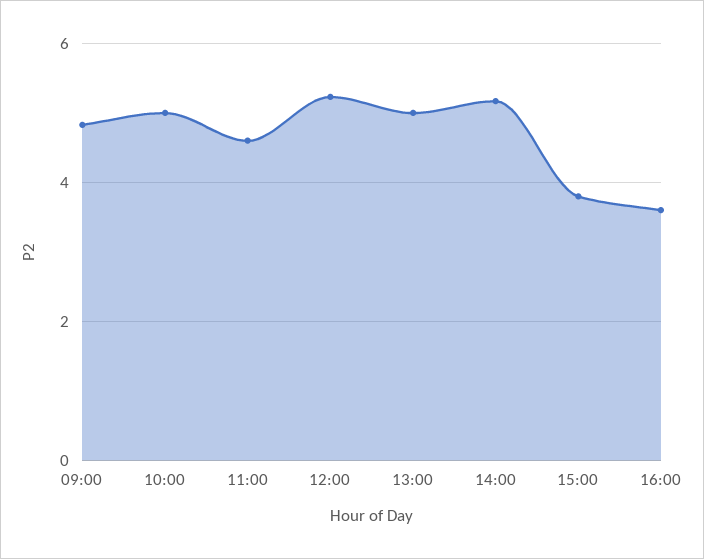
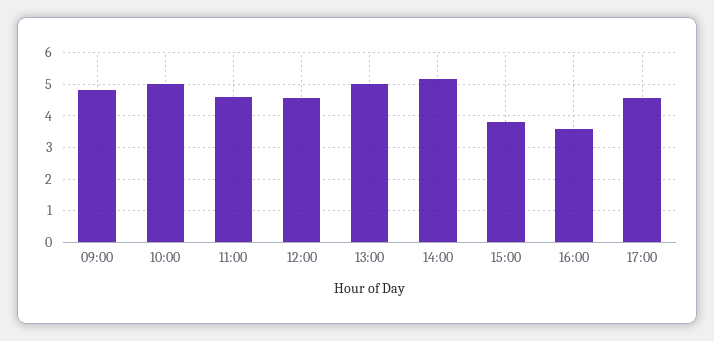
12:00: 5.2 -> 4.6
17:00: none -> 4.6

